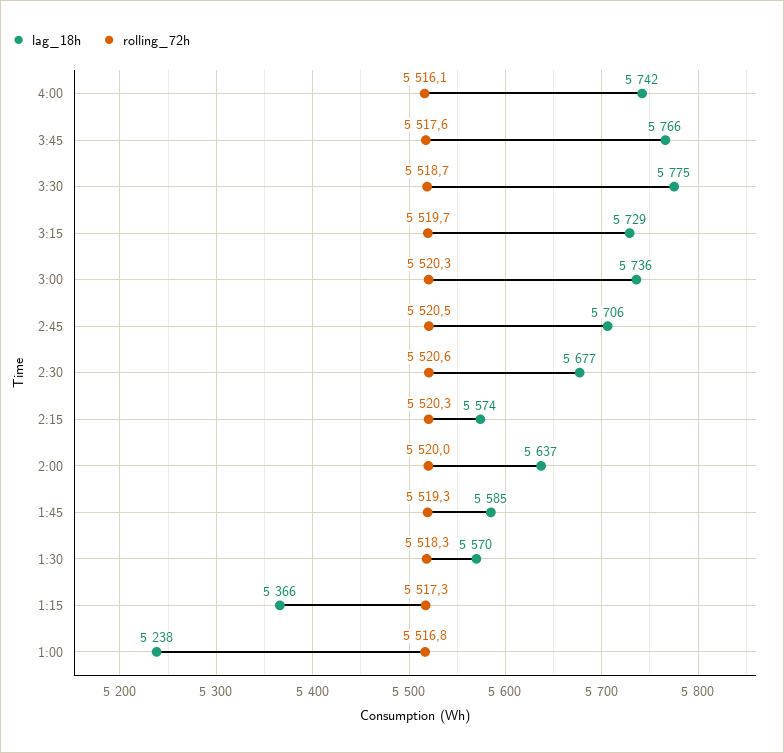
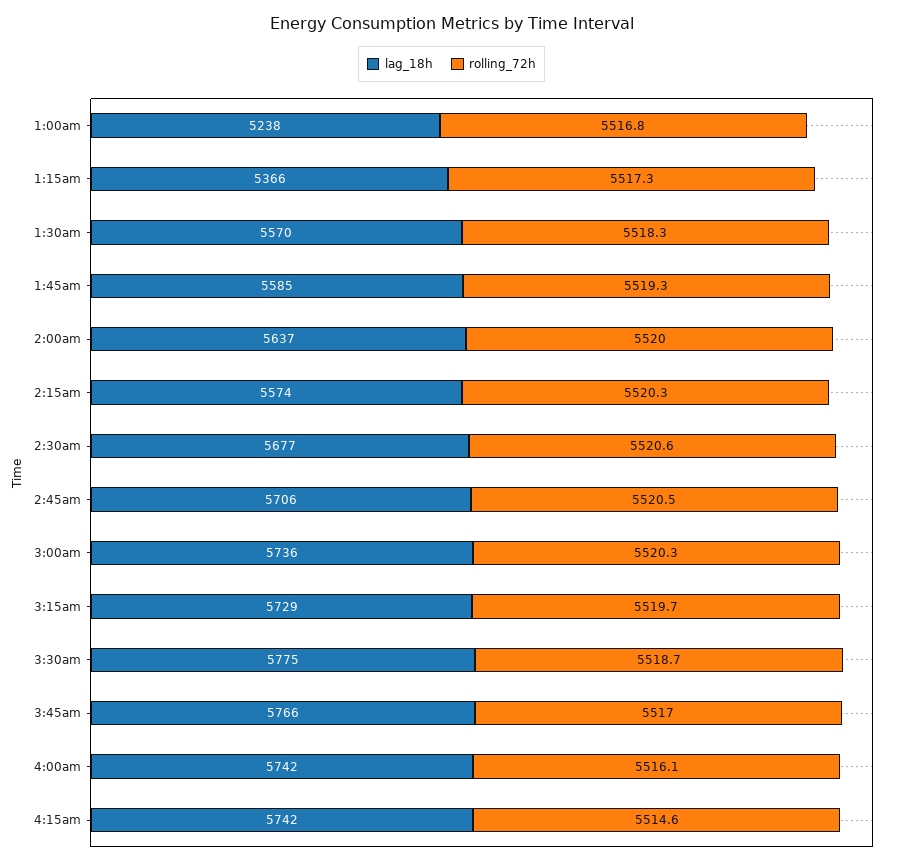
rolling_72h, 3:45: 5517.6 -> 5517
lag_18h, 4:15am: none -> 5742
rolling_72h, 4:15am: none -> 5514.6

